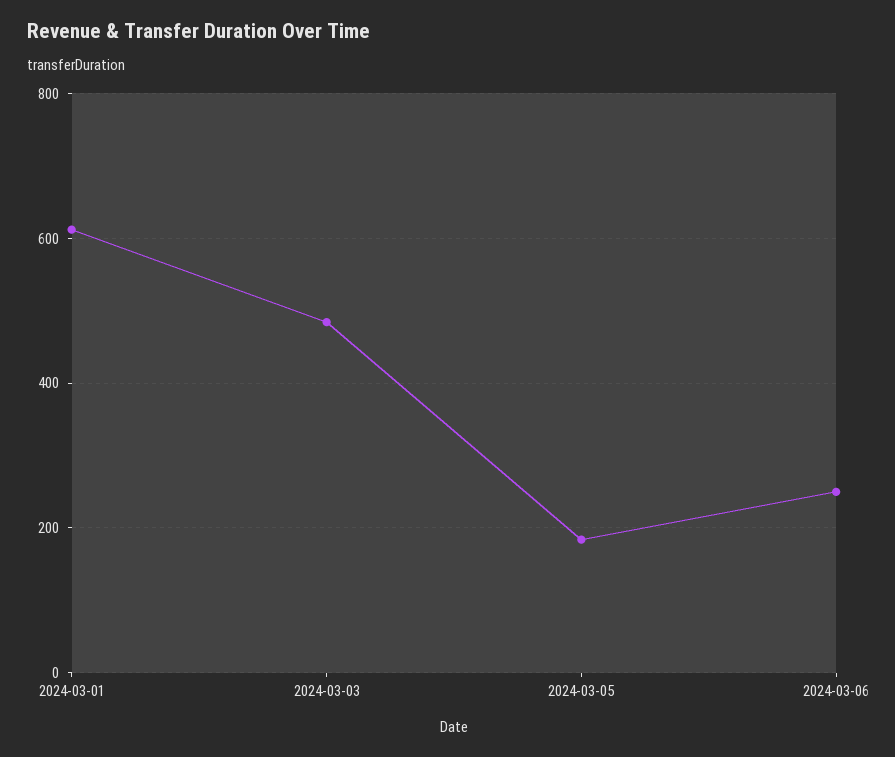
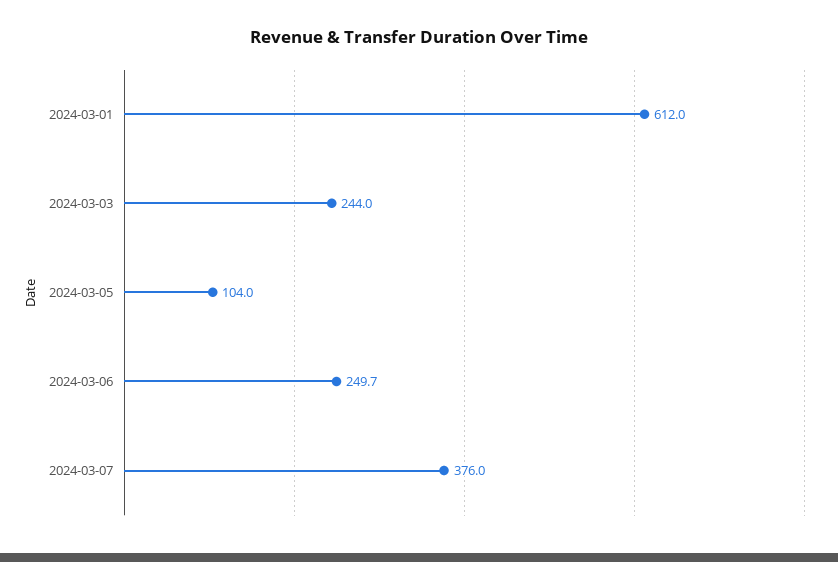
2024-03-03: 480 -> 244
2024-03-05: 180 -> 104
2024-03-07: none -> 376

